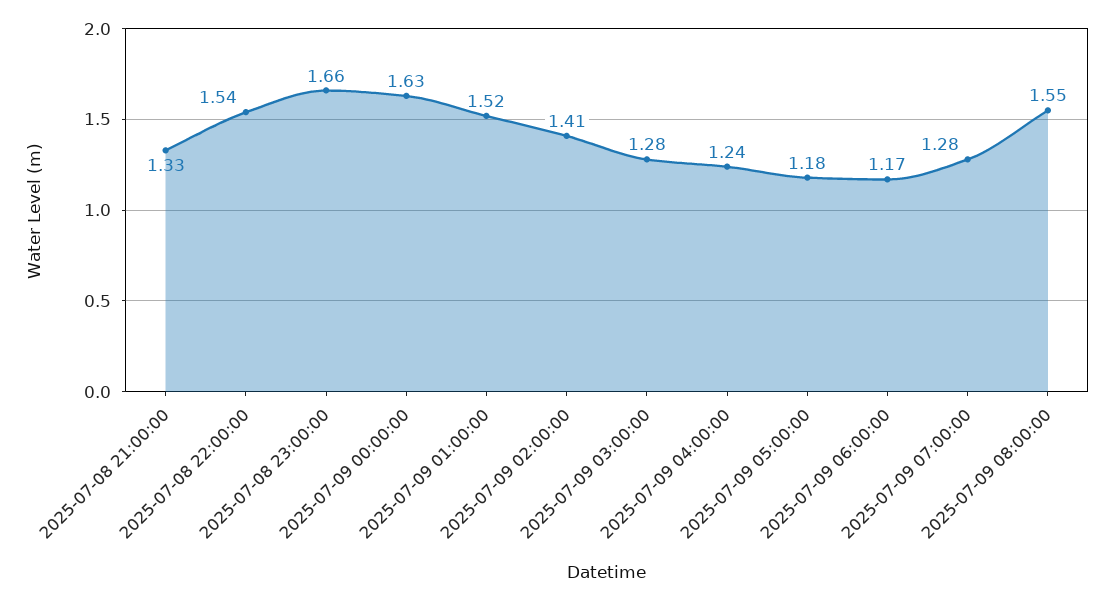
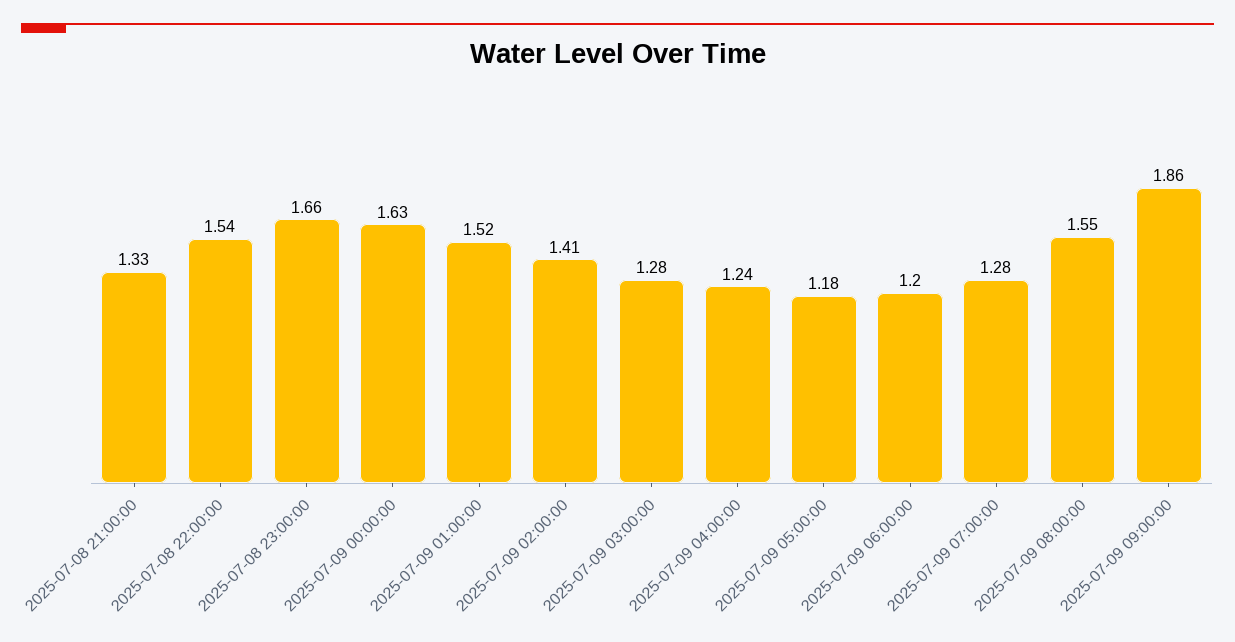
2025-07-09 06:00:00: 1.17 -> 1.2
2025-07-09 09:00:00: none -> 1.86

